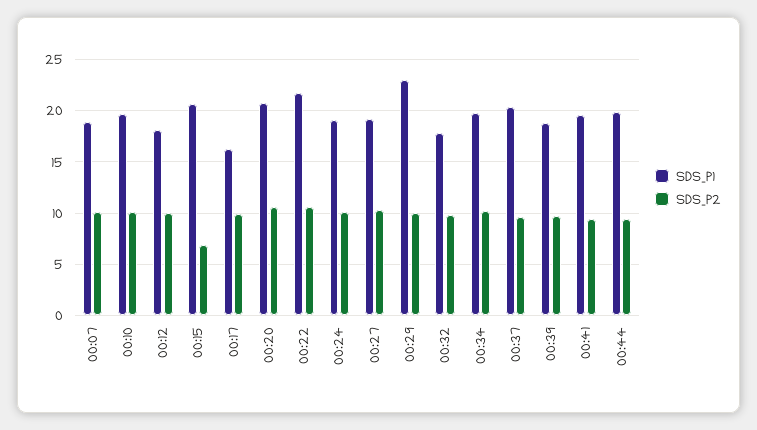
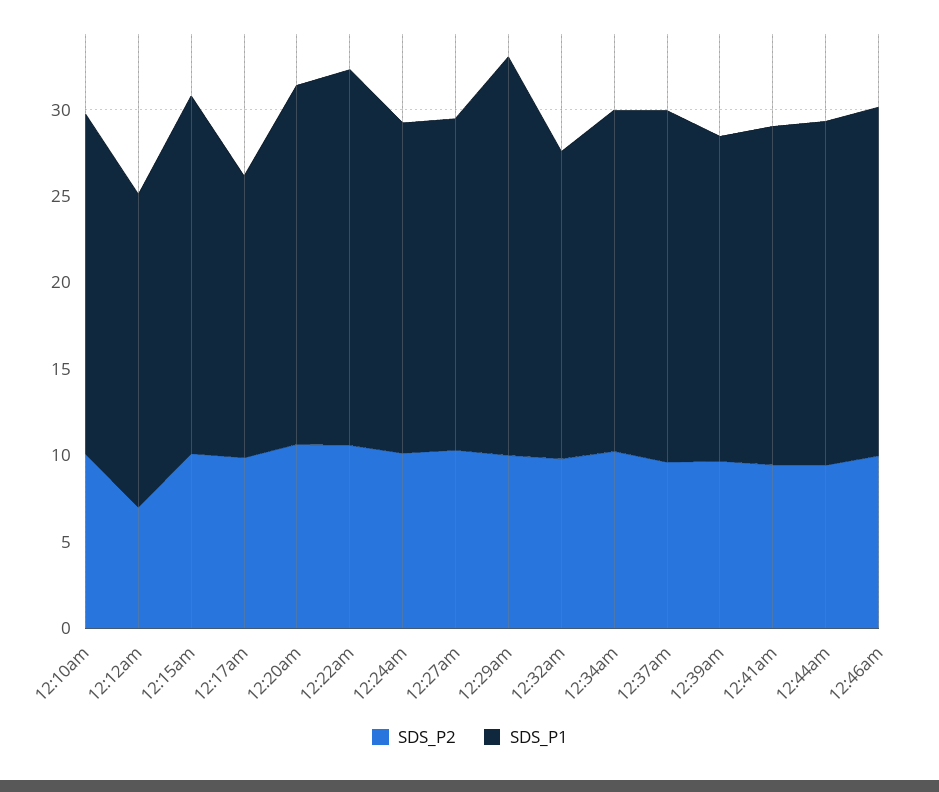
SDS_P1, 00:07: 19 -> none
SDS_P2, 00:07: 10 -> none
SDS_P2, 00:12: 10 -> 7
SDS_P2, 00:15: 7 -> 10
SDS_P2, 12:46am: none -> 10
SDS_P1, 12:46am: none -> 20

